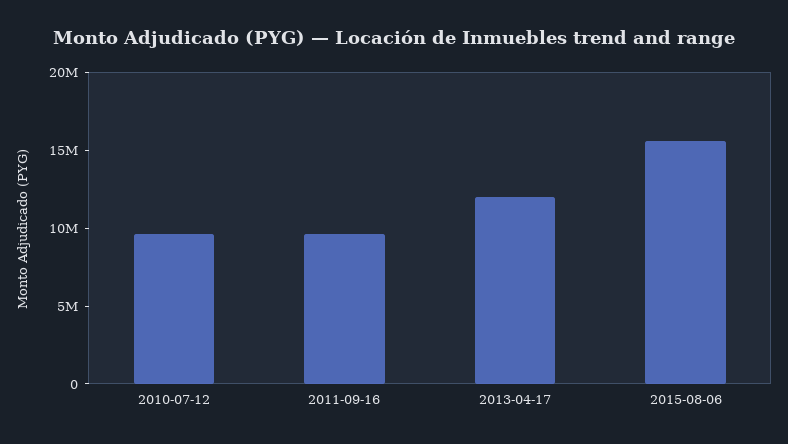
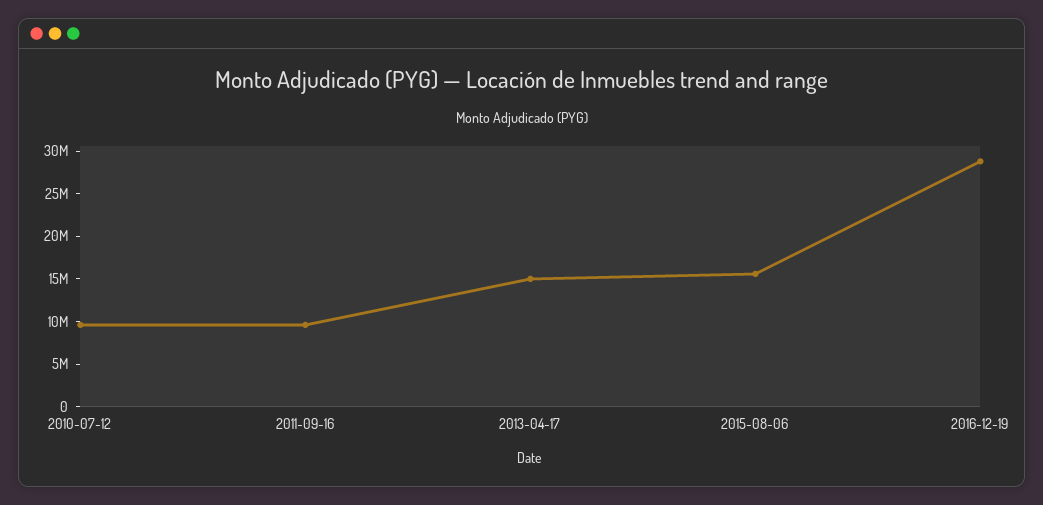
2013-04-17: 12000000 -> 15000000
2016-12-19: none -> 29000000

